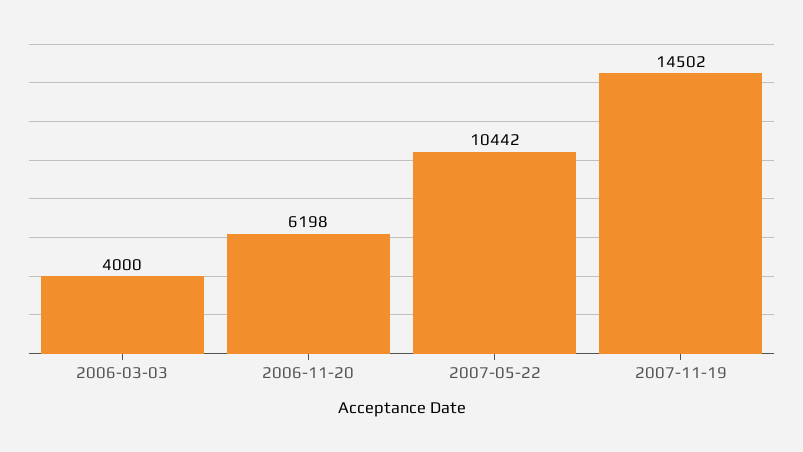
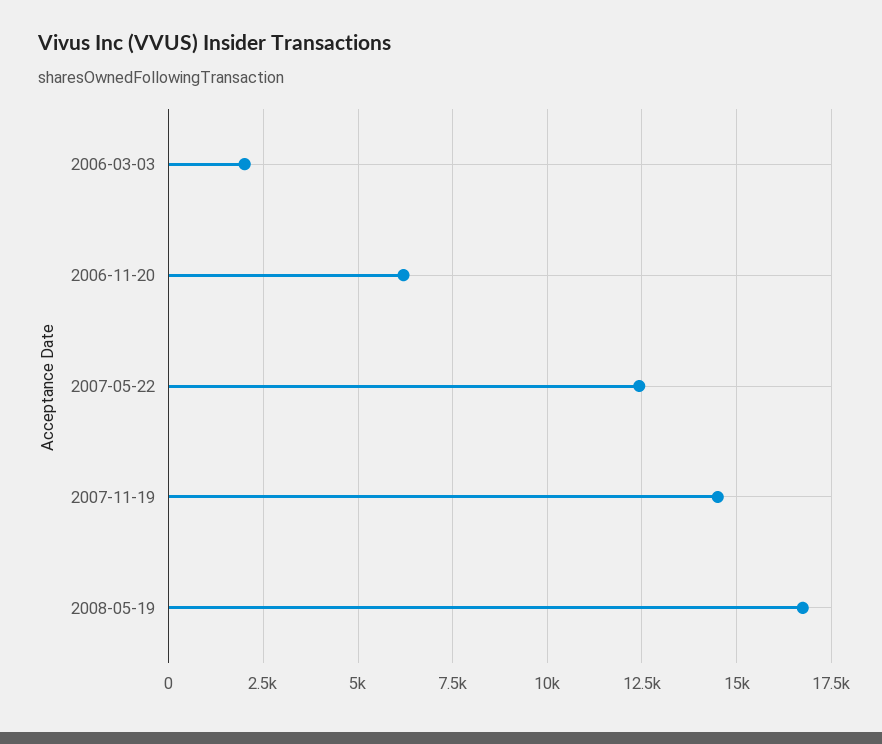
2006-03-03: 4000 -> 2000
2007-05-22: 10442 -> 12500
2008-05-19: none -> 16750

